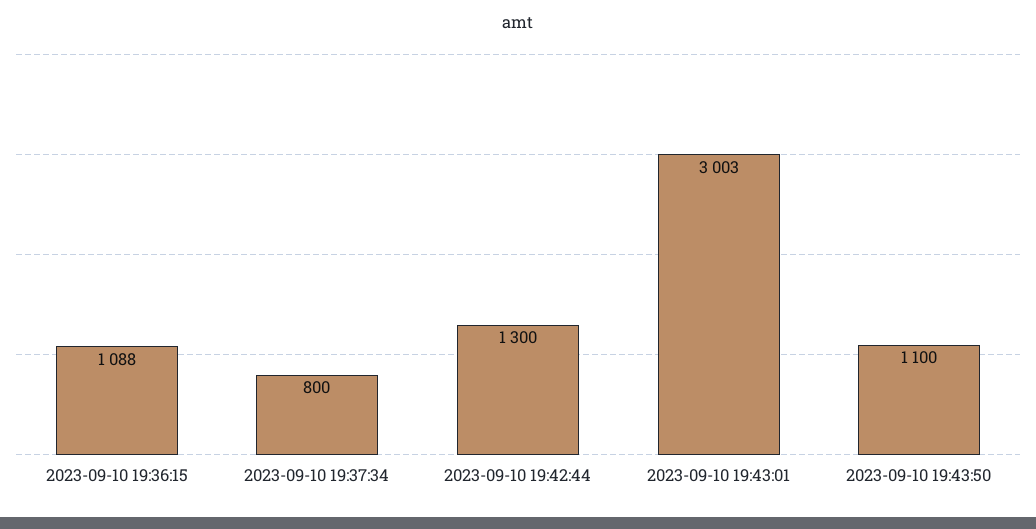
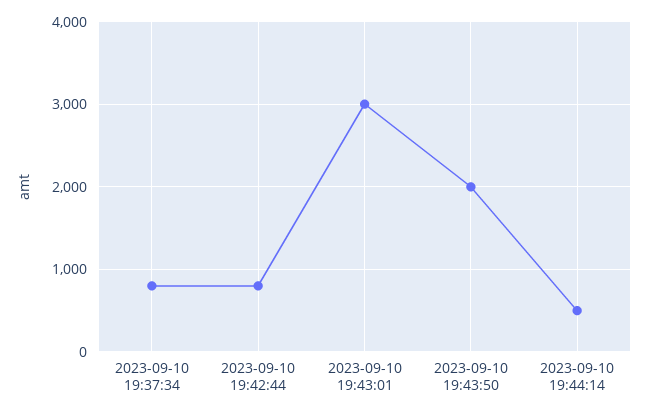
2023-09-10 19:36:15: 1088 -> none
2023-09-10 19:42:44: 1300 -> 800
2023-09-10 19:43:50: 1100 -> 2000
2023-09-10 19:44:14: none -> 500

